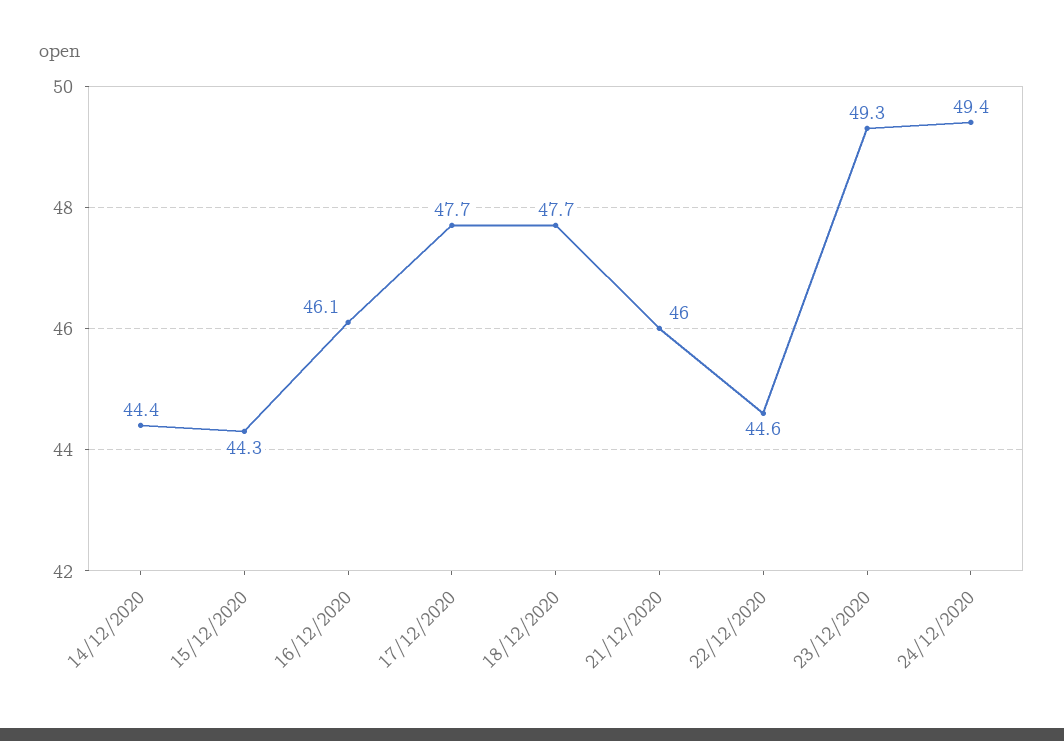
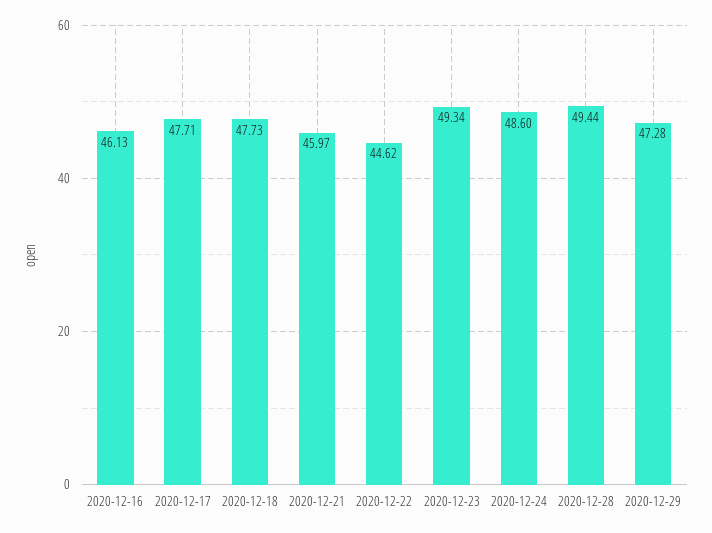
14/12/2020: 44.4 -> none
15/12/2020: 44.3 -> none
24/12/2020: 49.4 -> 48.6
2020-12-28: none -> 49.44
2020-12-29: none -> 47.28

